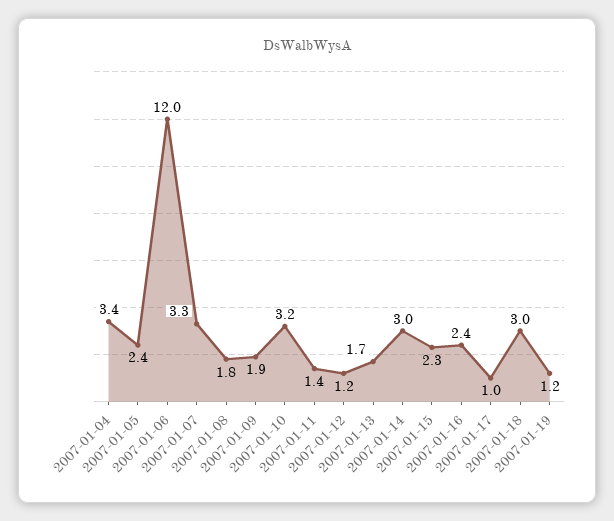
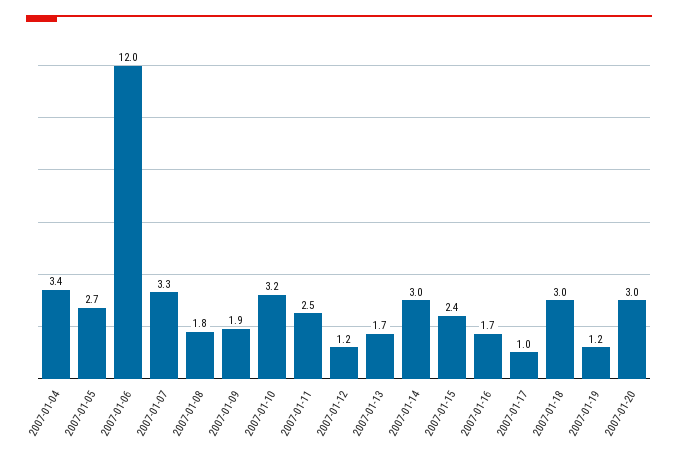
2007-01-05: 2.4 -> 2.7
2007-01-11: 1.4 -> 2.5
2007-01-15: 2.3 -> 2.4
2007-01-16: 2.4 -> 1.7
2007-01-20: none -> 3

